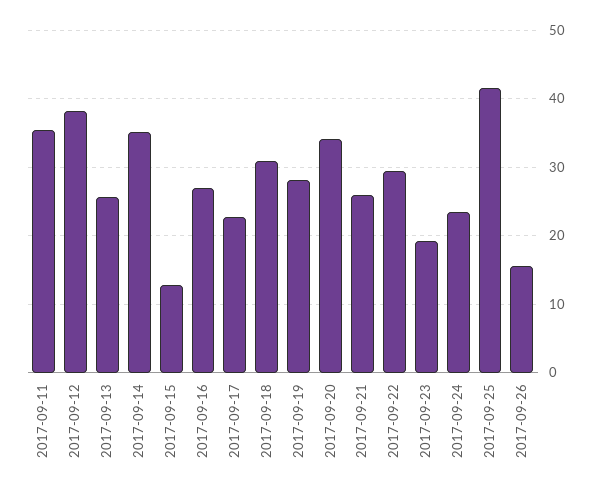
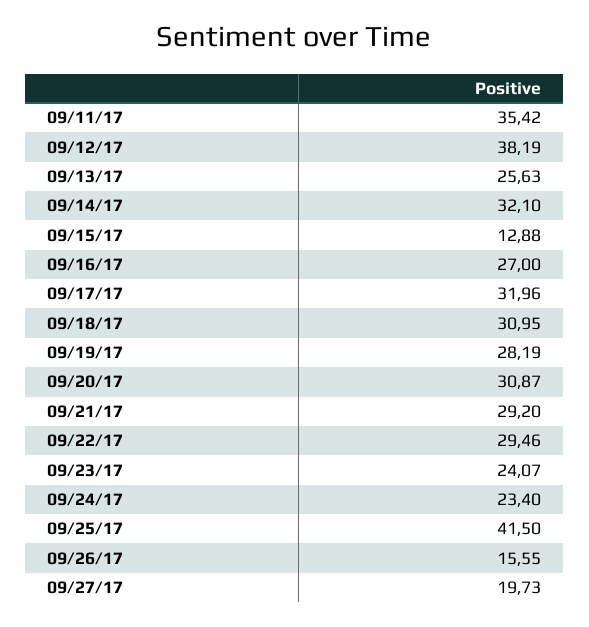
2017-09-14: 35 -> 32.1
2017-09-17: 23 -> 31.96
2017-09-20: 34 -> 30.87
2017-09-21: 26 -> 29.2
2017-09-23: 19 -> 24.07
09/27/17: none -> 19.73

